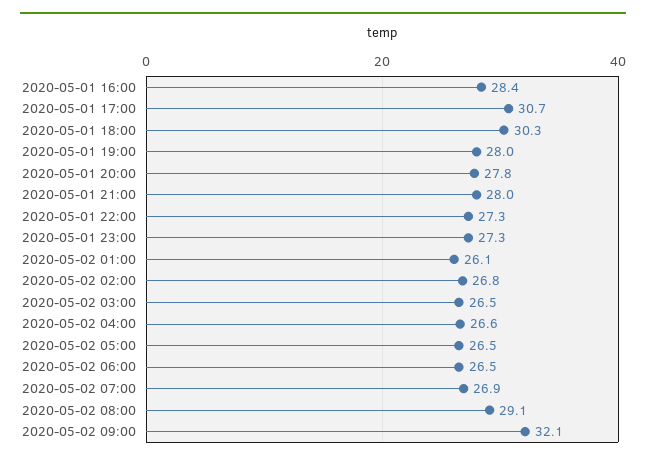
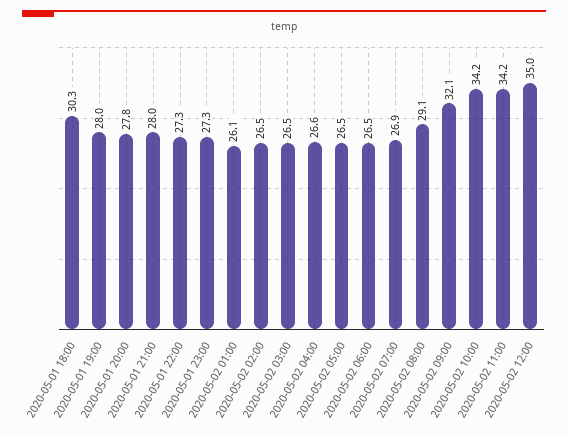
2020-05-01 16:00: 28.4 -> none
2020-05-01 17:00: 30.7 -> none
2020-05-02 02:00: 26.8 -> 26.5
2020-05-02 10:00: none -> 34.2
2020-05-02 11:00: none -> 34.2
2020-05-02 12:00: none -> 35

